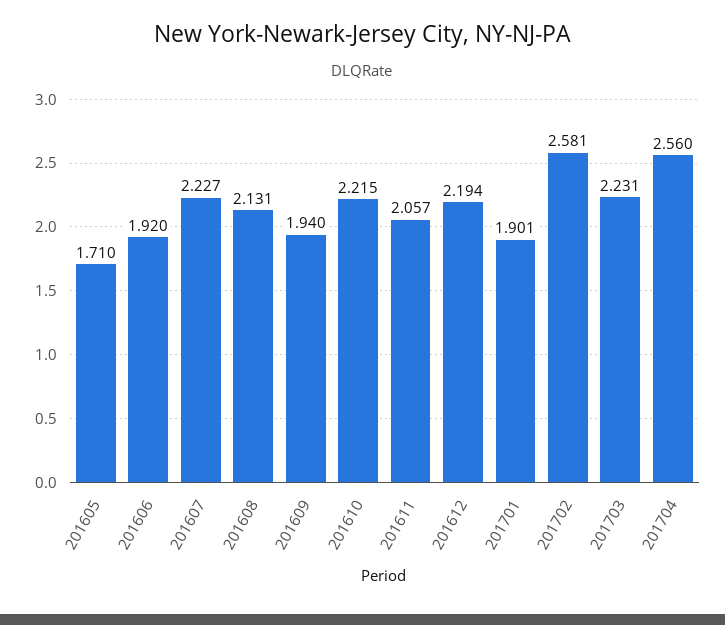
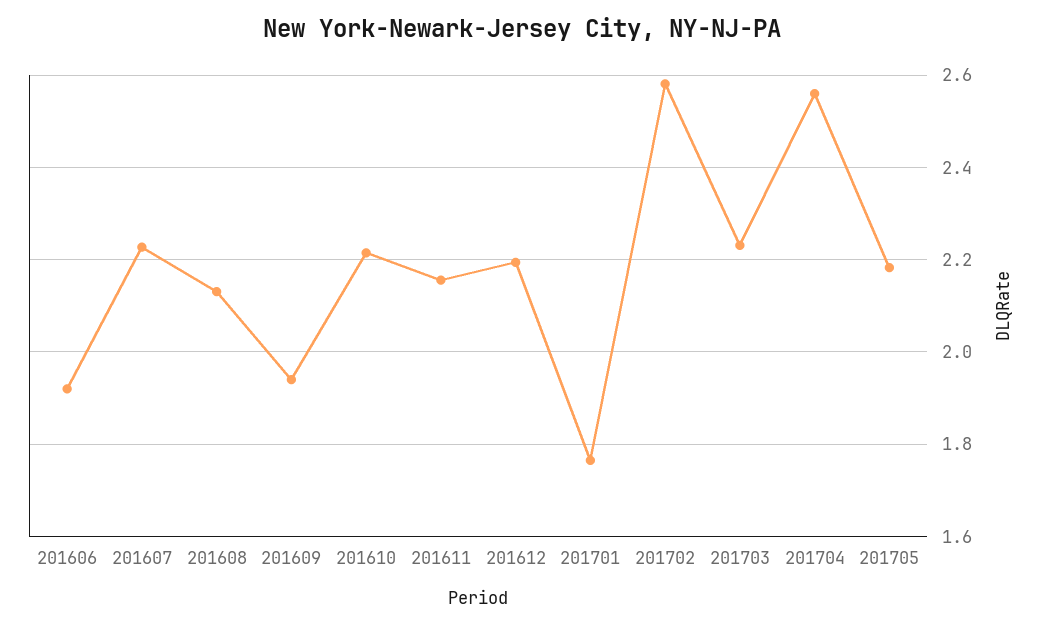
201605: 1.71 -> none
201611: 2.057 -> 2.16
201701: 1.901 -> 1.76
201705: none -> 2.18

